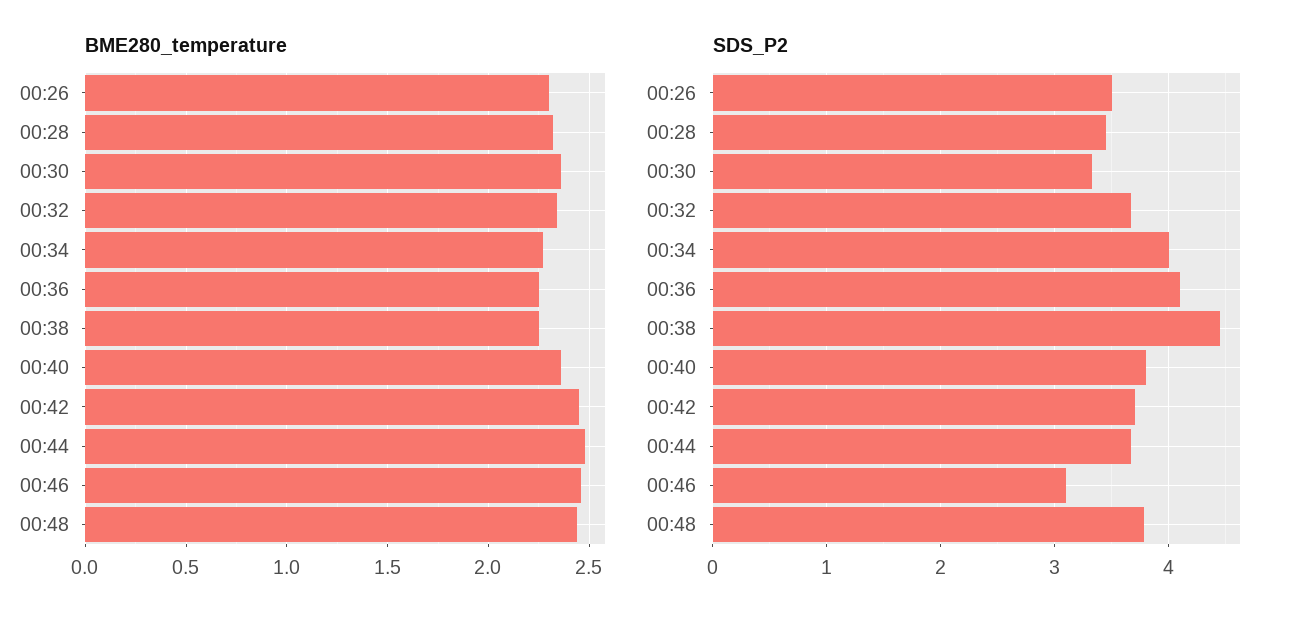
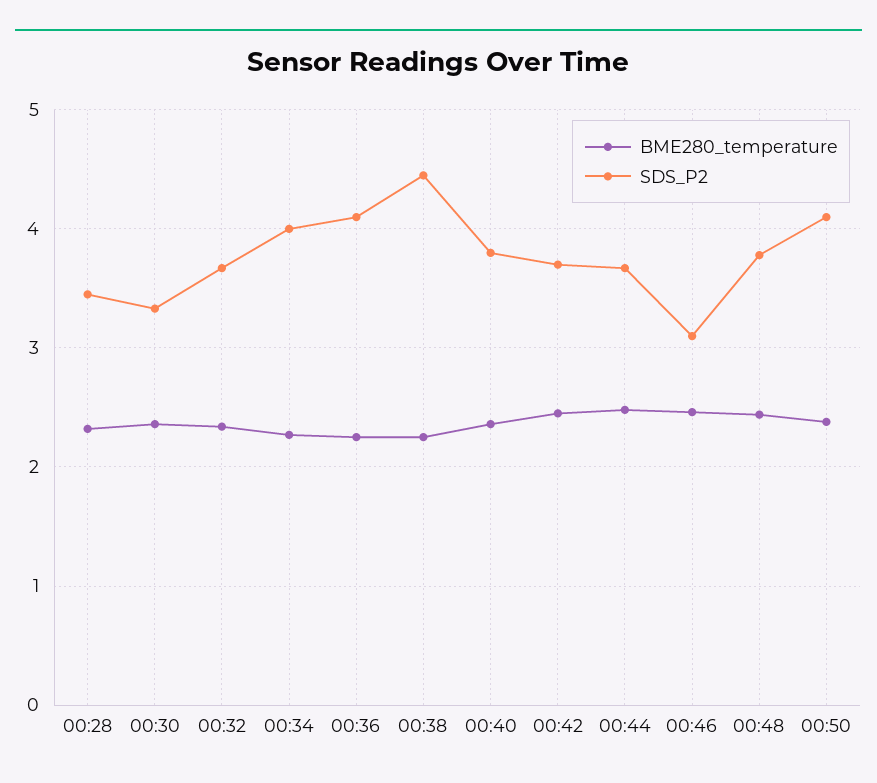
BME280_temperature, 00:26: 2.3 -> none
SDS_P2, 00:26: 3.5 -> none
BME280_temperature, 00:50: none -> 2.4
SDS_P2, 00:50: none -> 4.1

